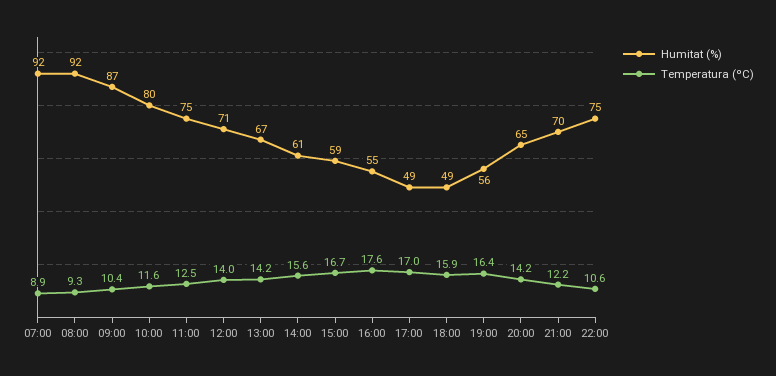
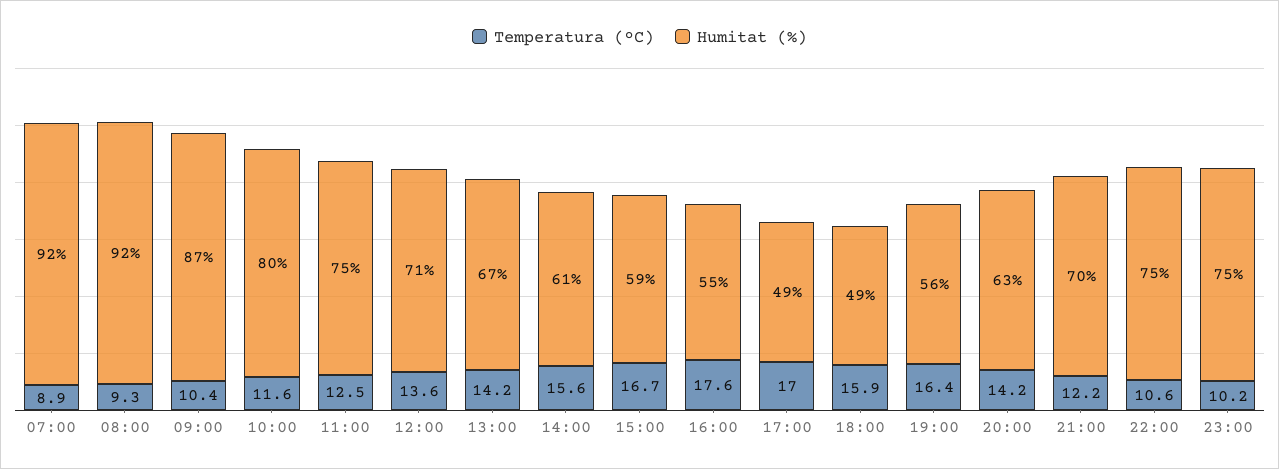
Temperatura (ºC), 12:00: 14 -> 13.6
Humitat (%), 20:00: 65 -> 63
Temperatura (ºC), 23:00: none -> 10.2
Humitat (%), 23:00: none -> 75

